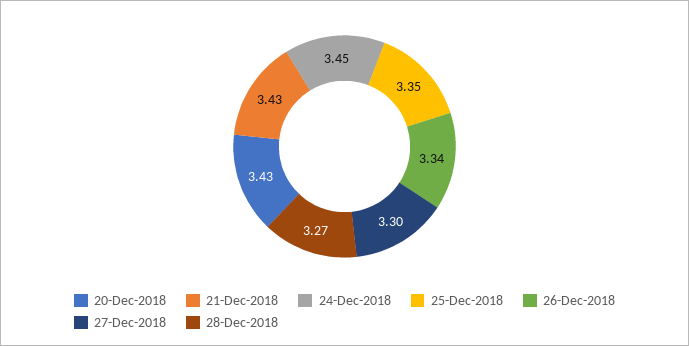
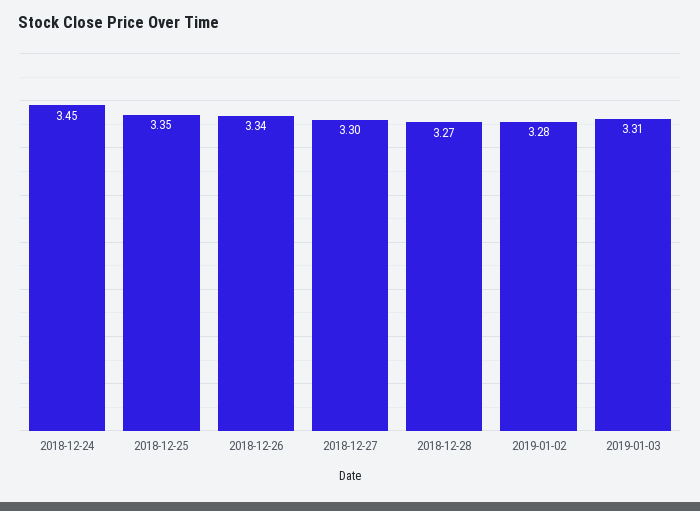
20-Dec-2018: 3.43 -> none
21-Dec-2018: 3.43 -> none
2019-01-02: none -> 3.28
2019-01-03: none -> 3.31

